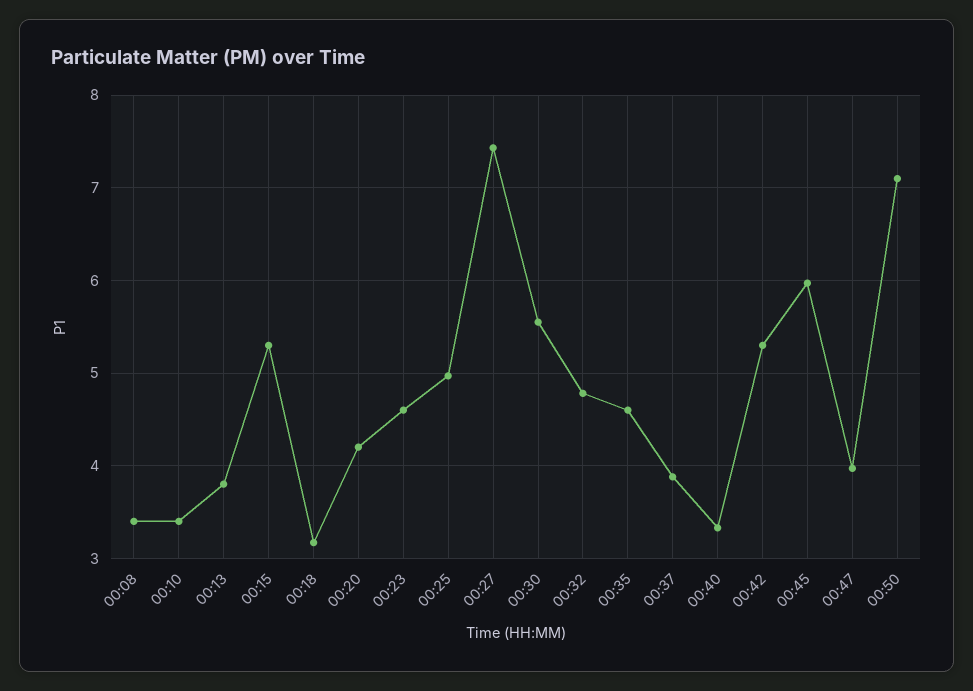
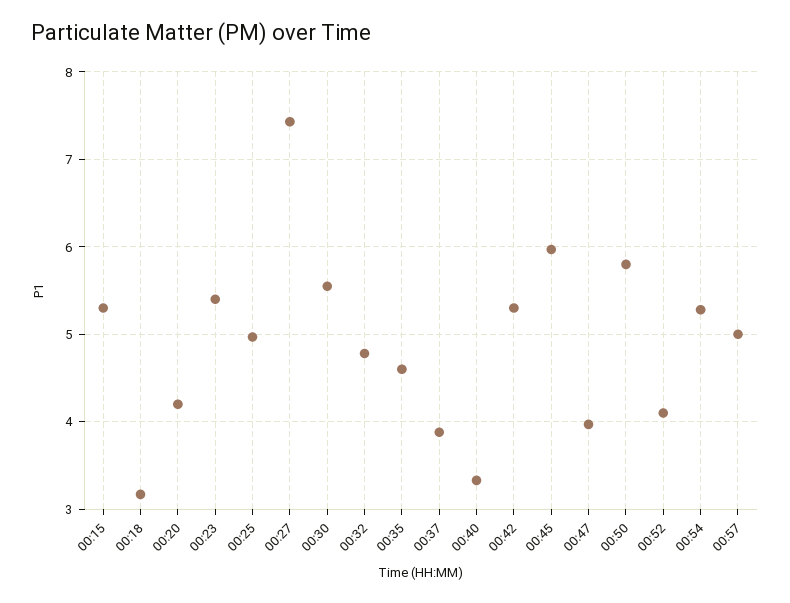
00:08: 3.4 -> none
00:10: 3.4 -> none
00:13: 3.8 -> none
00:23: 4.6 -> 5.4
00:50: 7.1 -> 5.8
00:52: none -> 4.1
00:54: none -> 5.3
00:57: none -> 5

